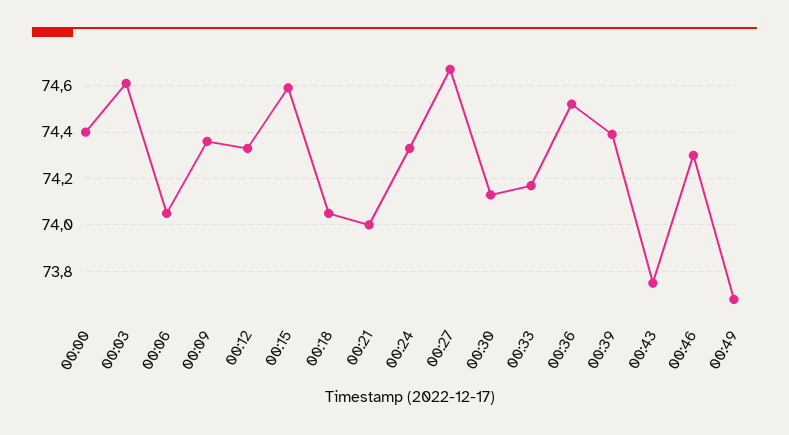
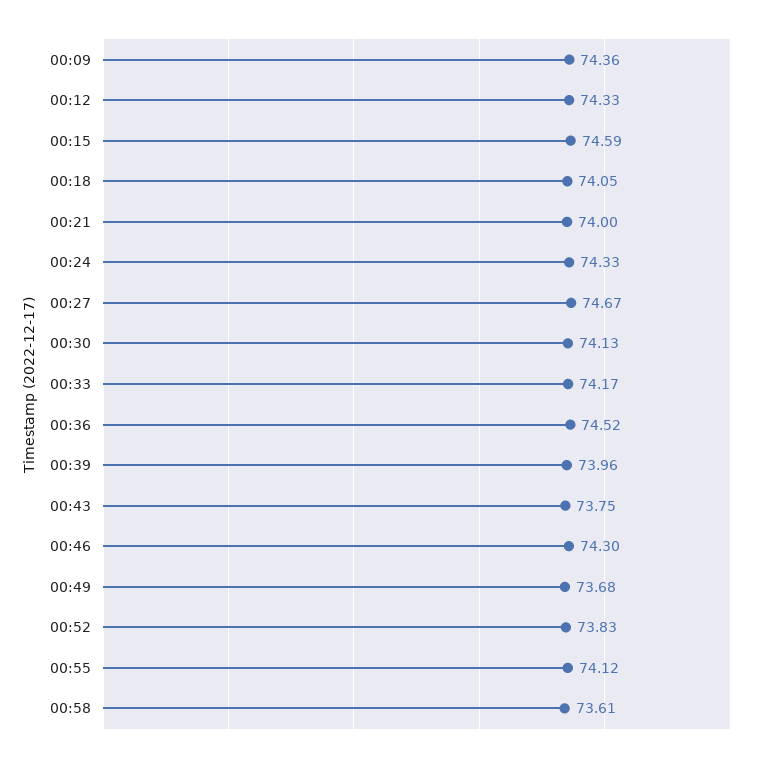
00:00: 74.4 -> none
00:03: 74.6 -> none
00:06: 74.05 -> none
00:39: 74.4 -> 73.96
00:52: none -> 73.83
00:55: none -> 74.12
00:58: none -> 73.61

